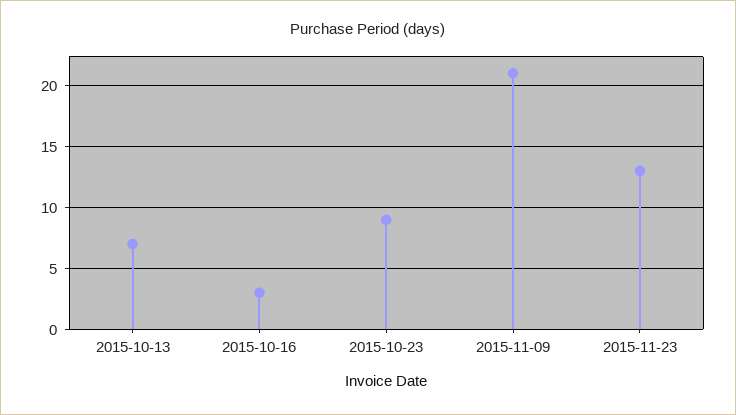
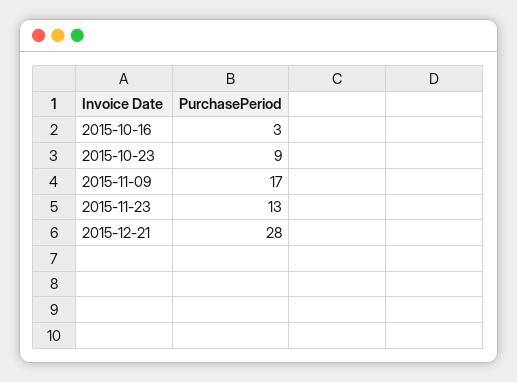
2015-10-13: 7 -> none
2015-11-09: 21 -> 17
2015-12-21: none -> 28

